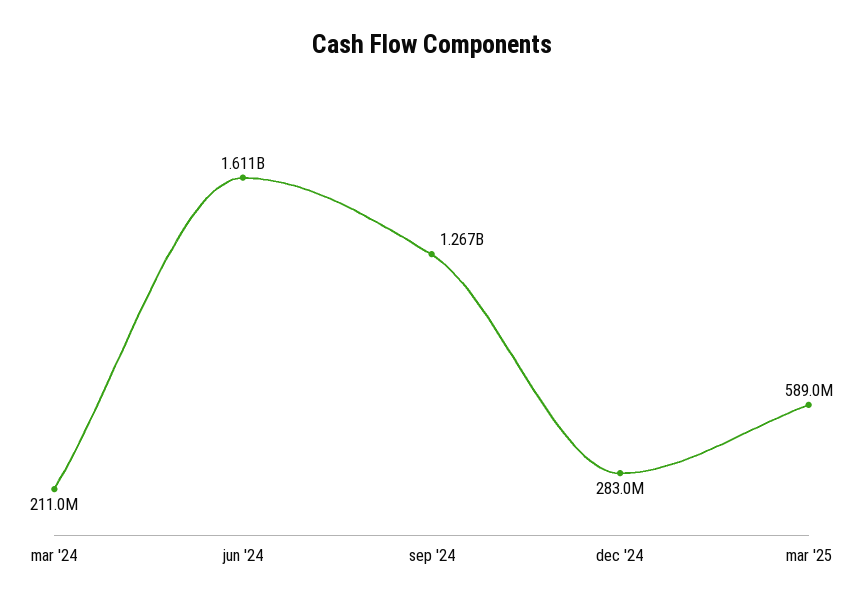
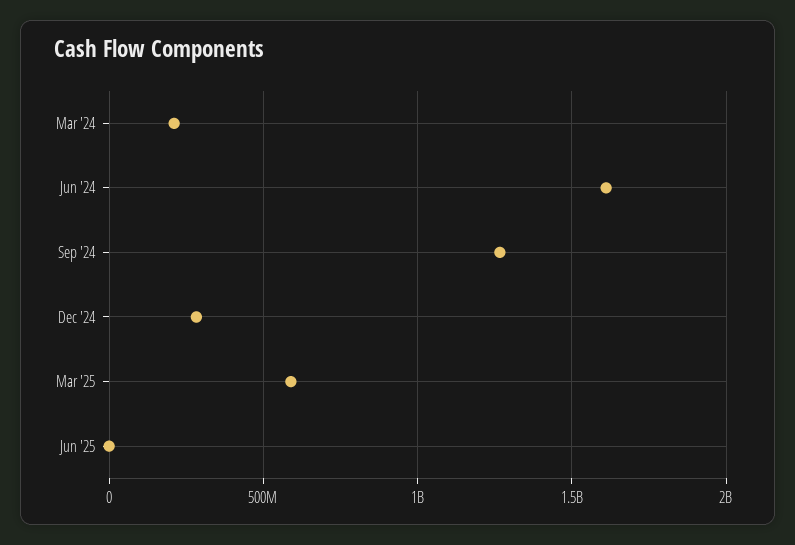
Jun '25: none -> 0

